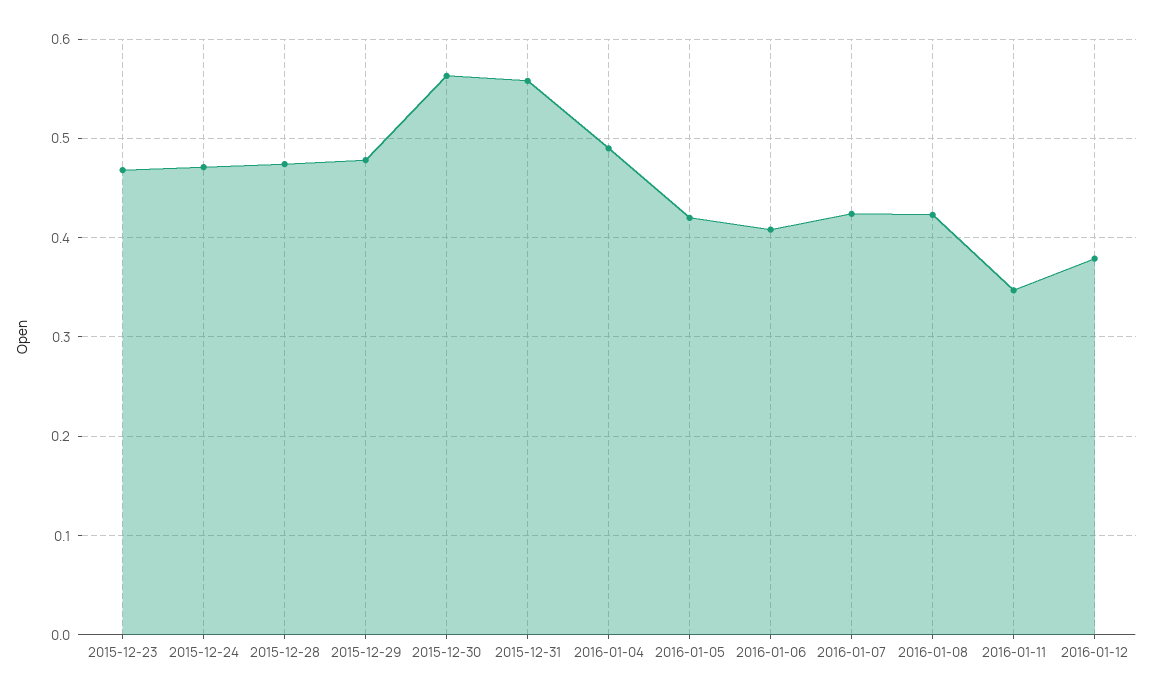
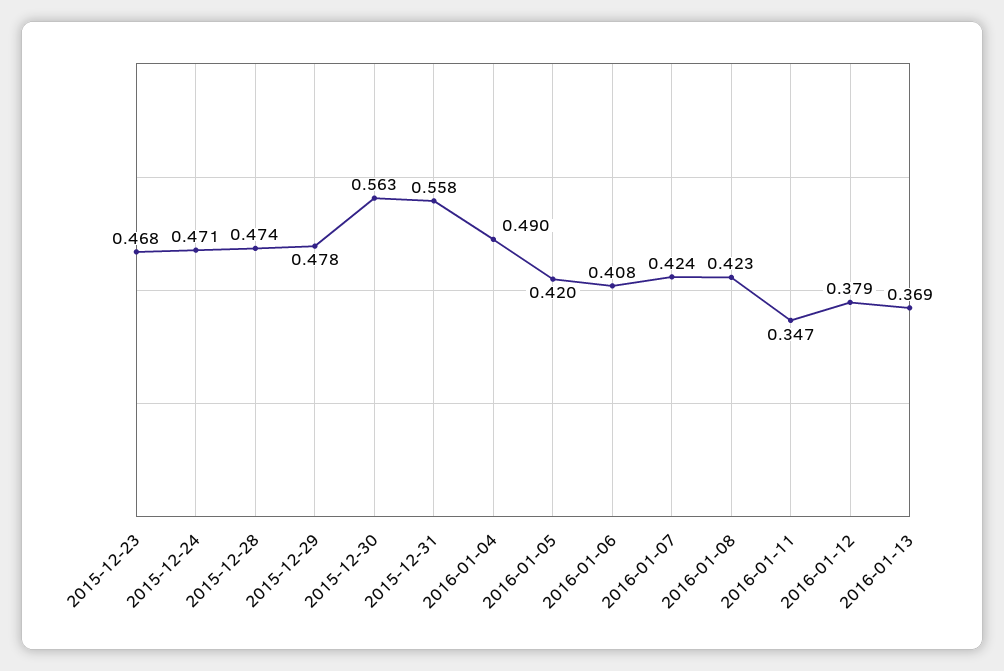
2016-01-13: none -> 0.369

